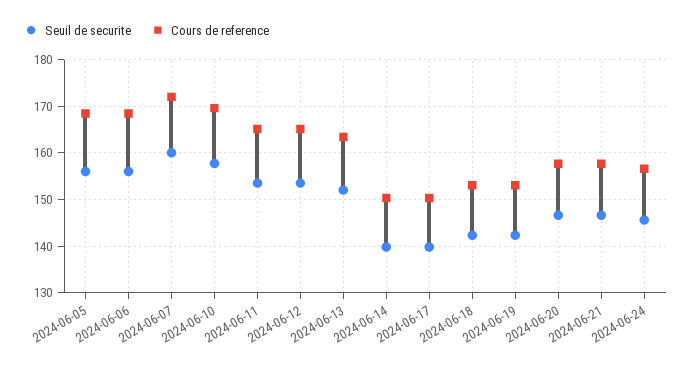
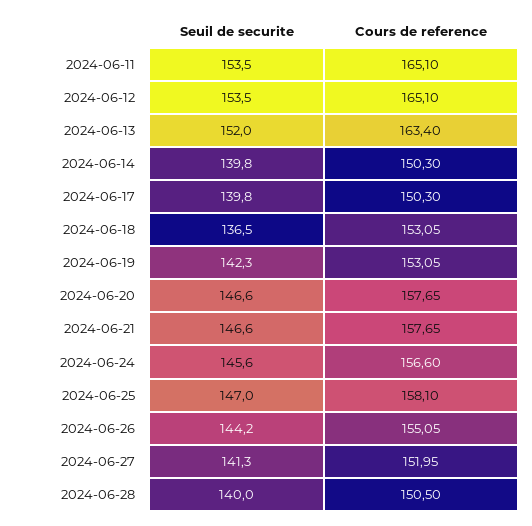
Seuil de securite, 2024-06-05: 156 -> none
Cours de reference, 2024-06-05: 168 -> none
Seuil de securite, 2024-06-06: 156 -> none
Cours de reference, 2024-06-06: 168 -> none
Seuil de securite, 2024-06-07: 160 -> none
Cours de reference, 2024-06-07: 172 -> none
Seuil de securite, 2024-06-10: 158 -> none
Cours de reference, 2024-06-10: 170 -> none
Seuil de securite, 2024-06-18: 142 -> 136.5
Seuil de securite, 2024-06-25: none -> 147
Cours de reference, 2024-06-25: none -> 158.1
Seuil de securite, 2024-06-26: none -> 144.2
Cours de reference, 2024-06-26: none -> 155.05
Seuil de securite, 2024-06-27: none -> 141.3
Cours de reference, 2024-06-27: none -> 151.95
Seuil de securite, 2024-06-28: none -> 140
Cours de reference, 2024-06-28: none -> 150.5

